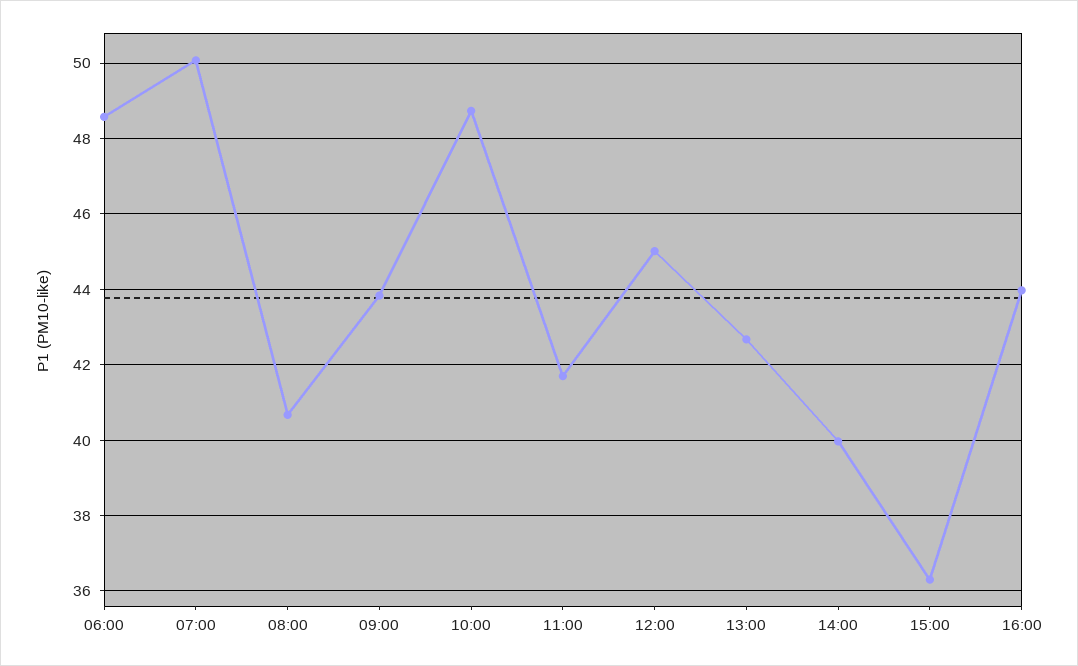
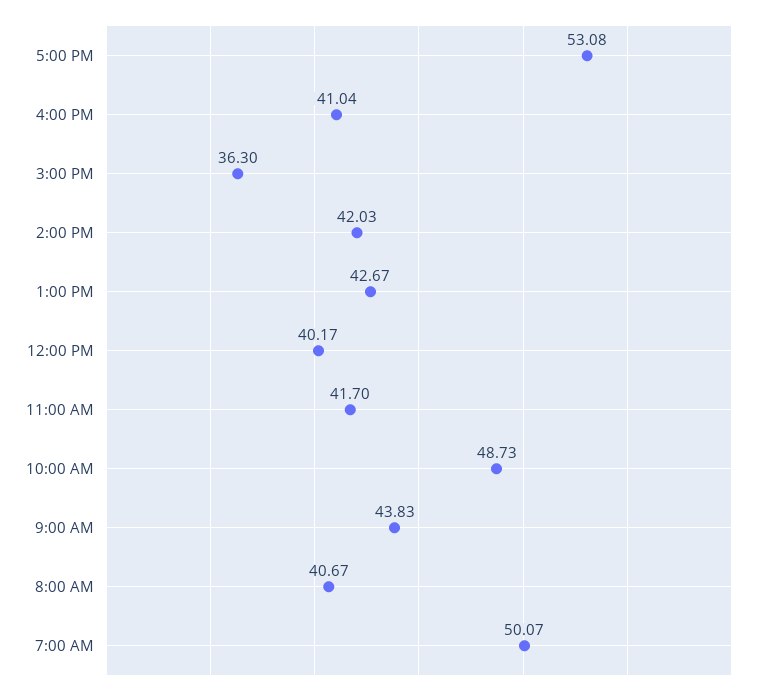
06:00: 48.6 -> none
12:00: 45 -> 40.17
14:00: 40 -> 42.03
16:00: 44 -> 41.04
5:00 PM: none -> 53.08

